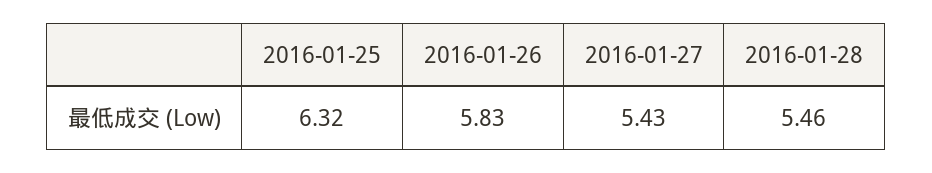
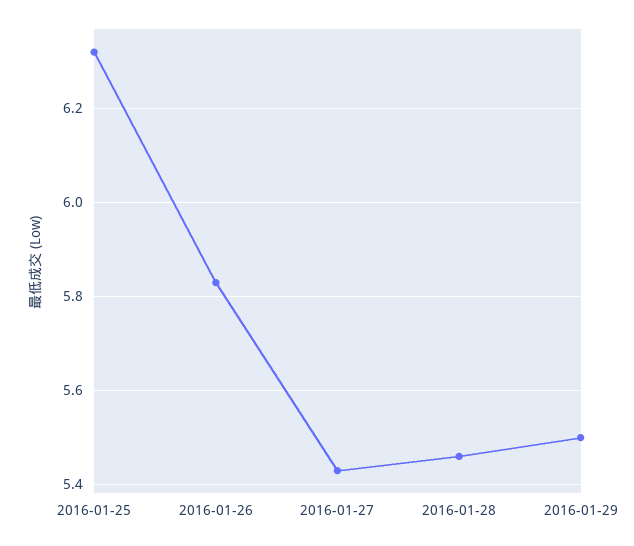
2016-01-29: none -> 5.5

